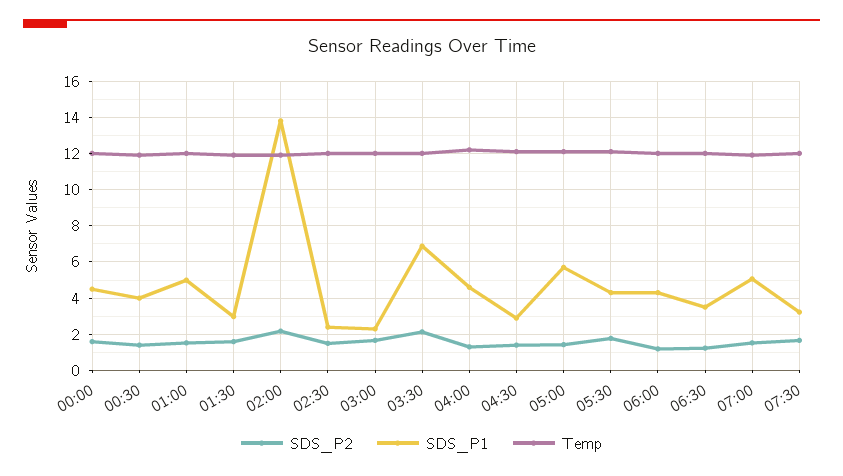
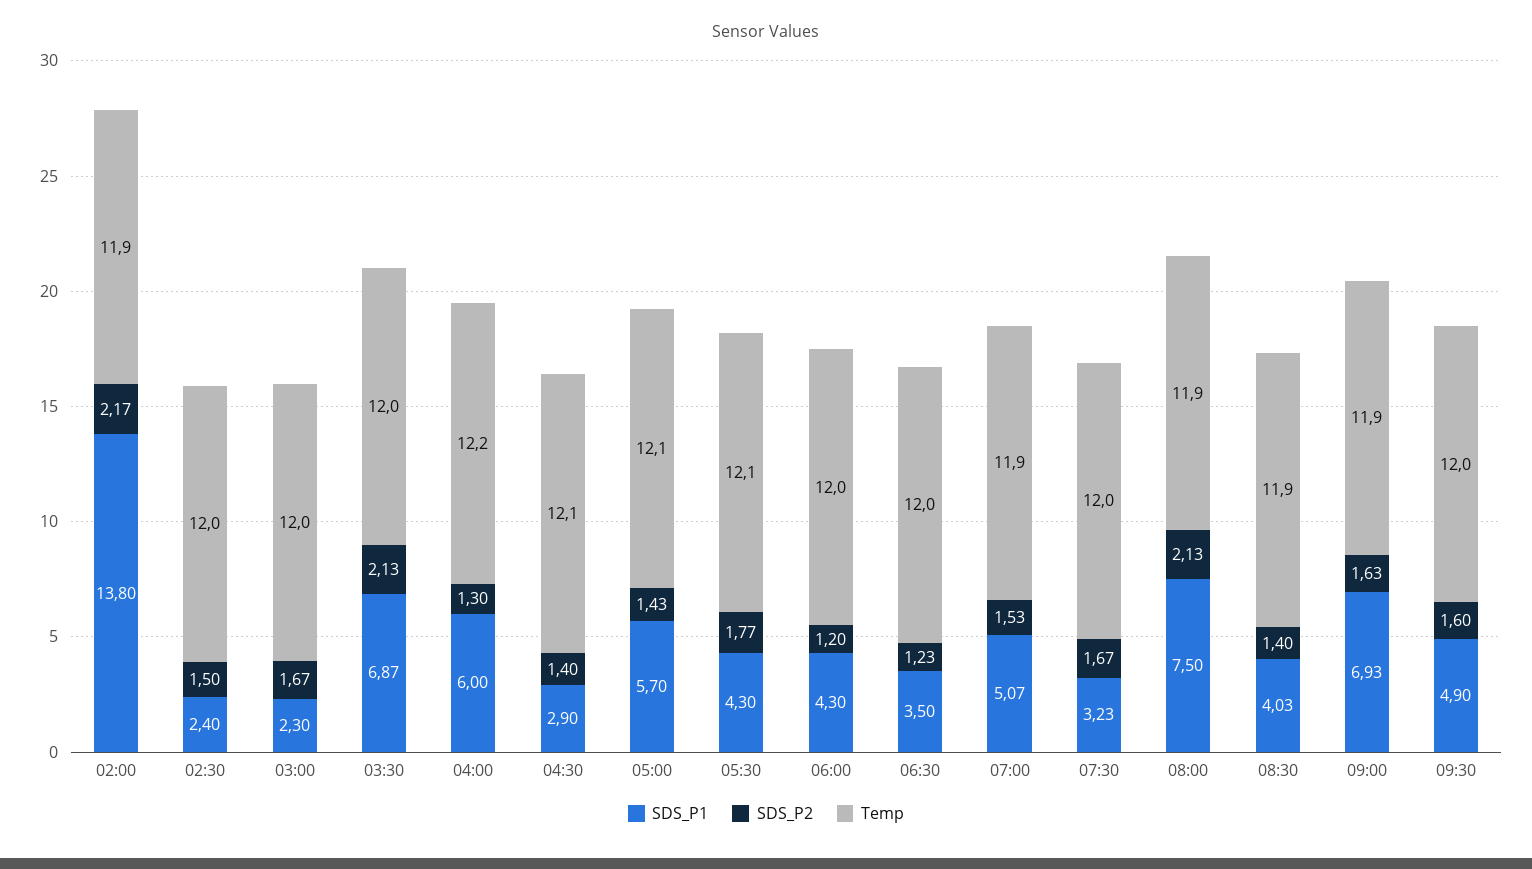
SDS_P2, 00:00: 1.5 -> none
SDS_P1, 00:00: 4.5 -> none
Temp, 00:00: 12 -> none
SDS_P2, 00:30: 1.5 -> none
SDS_P1, 00:30: 4 -> none
Temp, 00:30: 12 -> none
SDS_P2, 01:00: 1.5 -> none
SDS_P1, 01:00: 5 -> none
Temp, 01:00: 12 -> none
SDS_P2, 01:30: 1.5 -> none
SDS_P1, 01:30: 3 -> none
Temp, 01:30: 12 -> none
SDS_P1, 04:00: 4.5 -> 6
SDS_P1, 08:00: none -> 7.5
SDS_P2, 08:00: none -> 2.13
Temp, 08:00: none -> 11.9
SDS_P1, 08:30: none -> 4.03
SDS_P2, 08:30: none -> 1.4
Temp, 08:30: none -> 11.9
SDS_P1, 09:00: none -> 6.93
SDS_P2, 09:00: none -> 1.63
Temp, 09:00: none -> 11.9
SDS_P1, 09:30: none -> 4.9
SDS_P2, 09:30: none -> 1.6
Temp, 09:30: none -> 12

